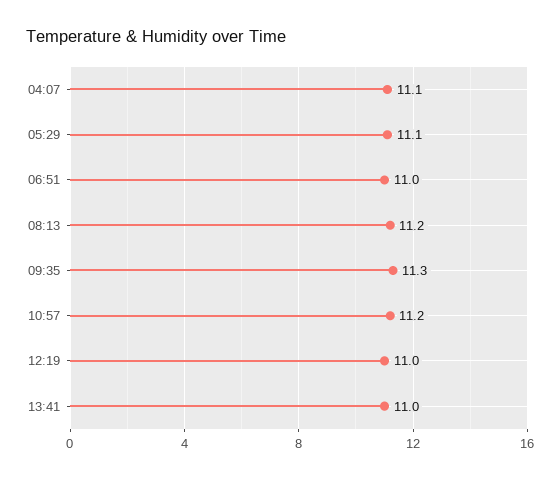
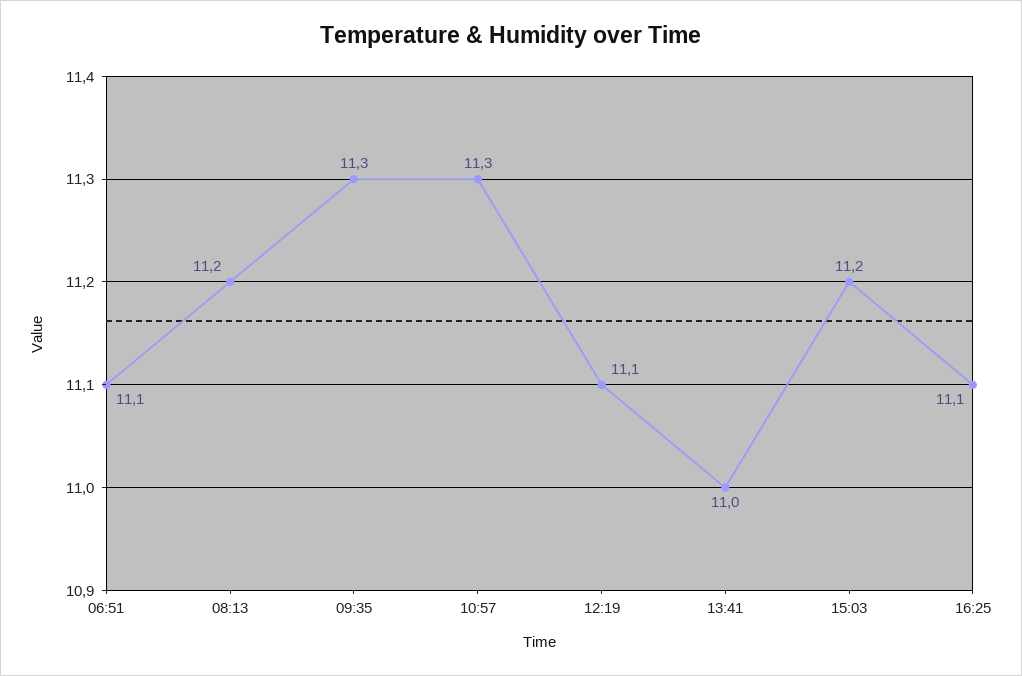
04:07: 11.1 -> none
05:29: 11.1 -> none
06:51: 11 -> 11.1
10:57: 11.2 -> 11.3
12:19: 11 -> 11.1
15:03: none -> 11.2
16:25: none -> 11.1

